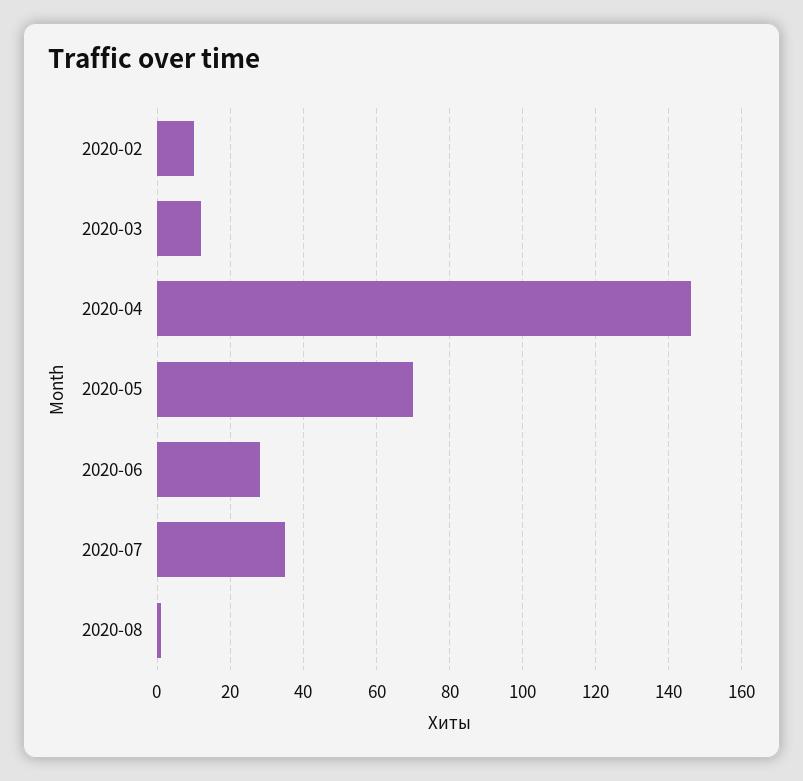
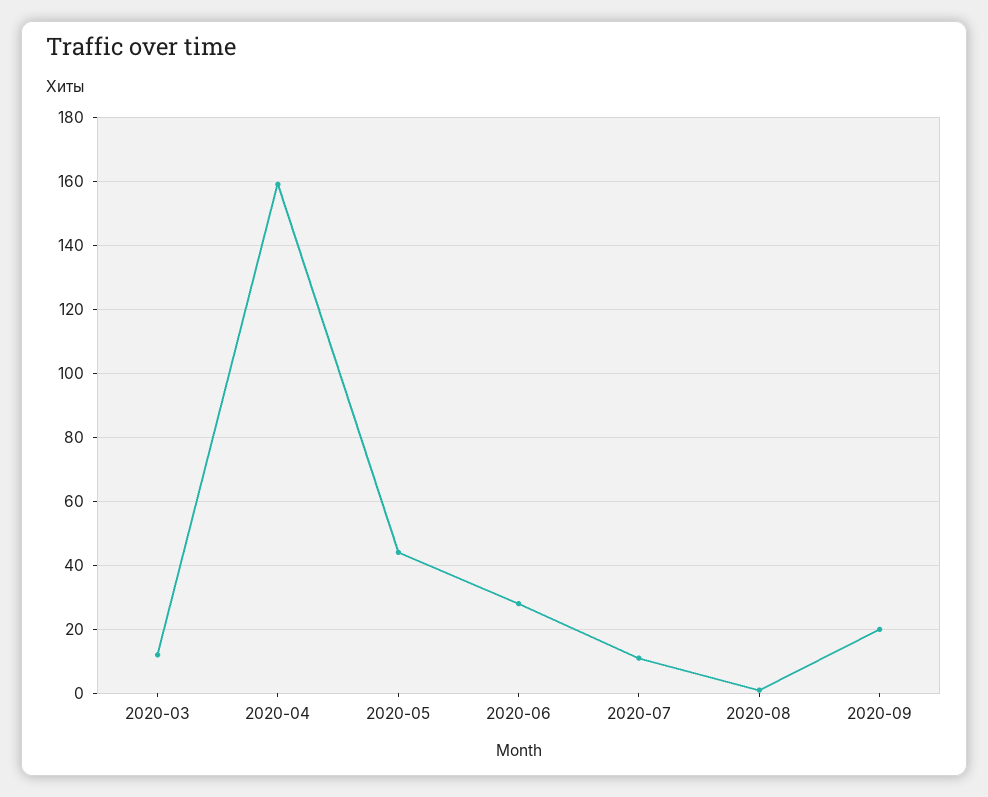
2020-02: 10 -> none
2020-04: 145 -> 160
2020-05: 70 -> 45
2020-07: 35 -> 10
2020-09: none -> 20

